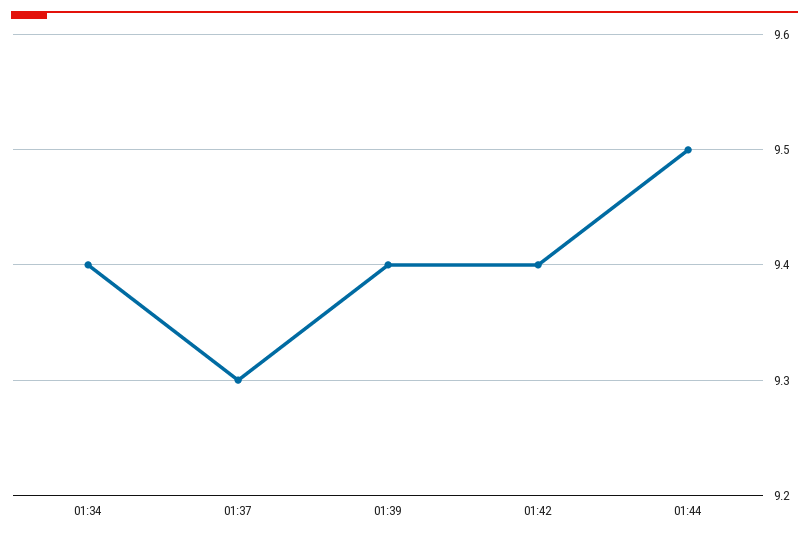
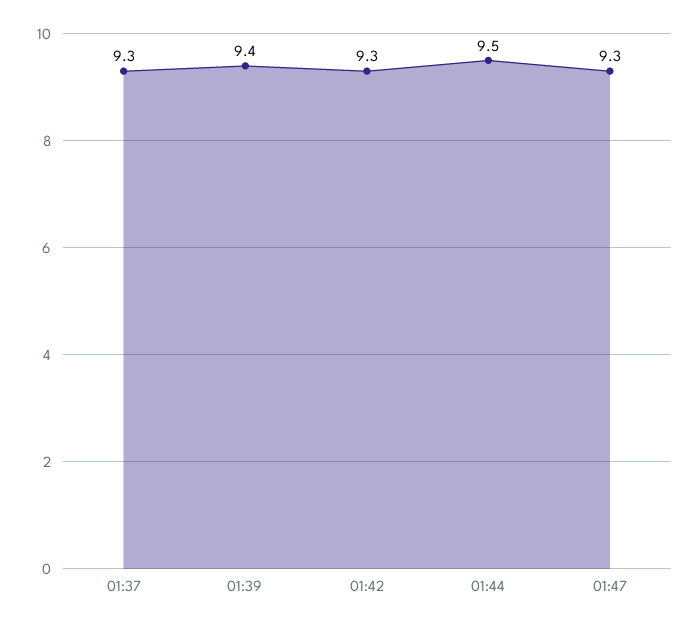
01:34: 9.4 -> none
01:42: 9.4 -> 9.3
01:47: none -> 9.3

